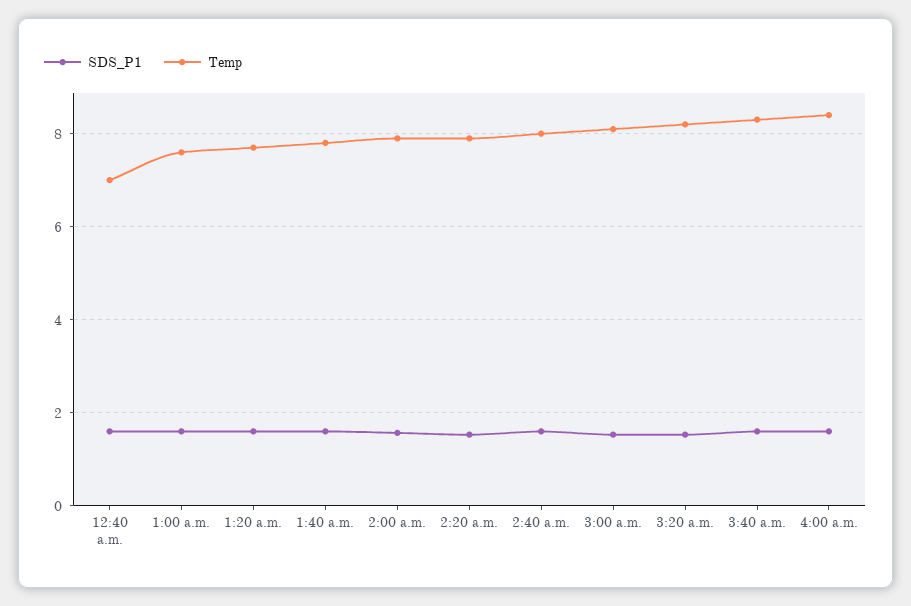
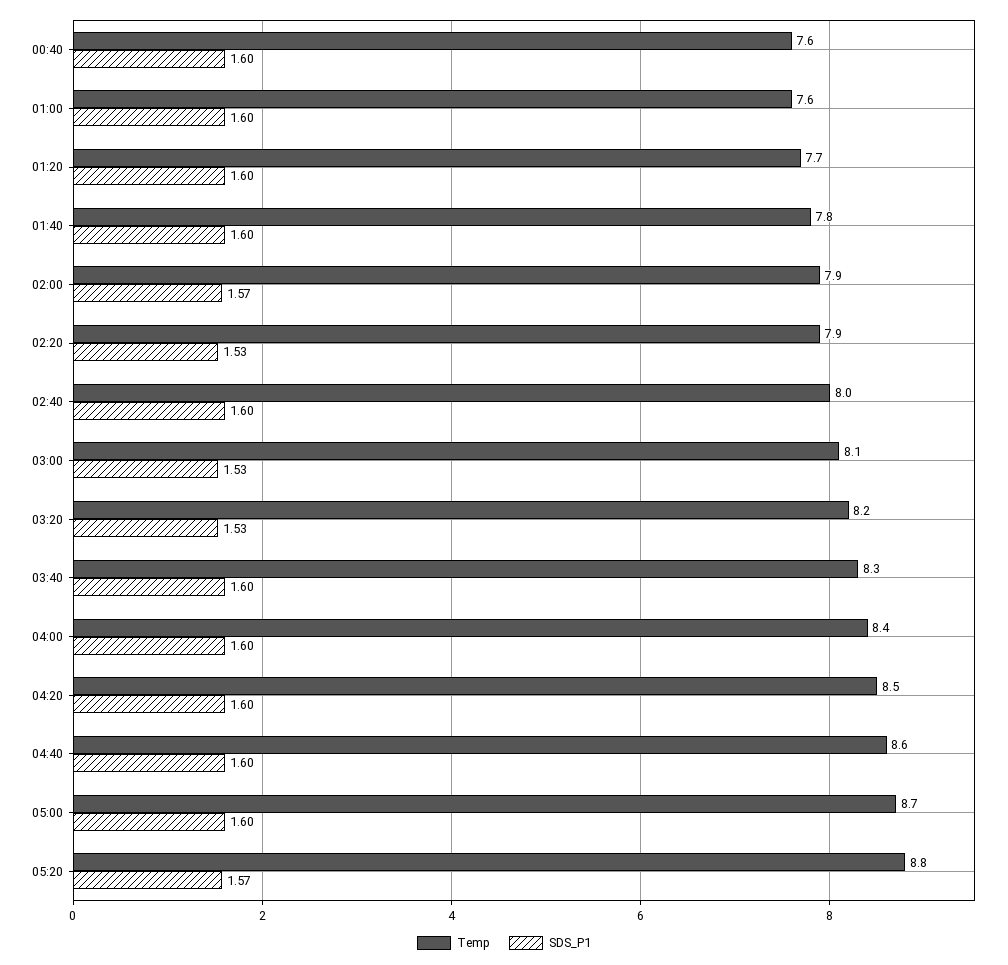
Temp, 12:40 a.m.: 7 -> 7.6
Temp, 04:20: none -> 8.5
SDS_P1, 04:20: none -> 1.6
Temp, 04:40: none -> 8.6
SDS_P1, 04:40: none -> 1.6
Temp, 05:00: none -> 8.7
SDS_P1, 05:00: none -> 1.6
Temp, 05:20: none -> 8.8
SDS_P1, 05:20: none -> 1.57

